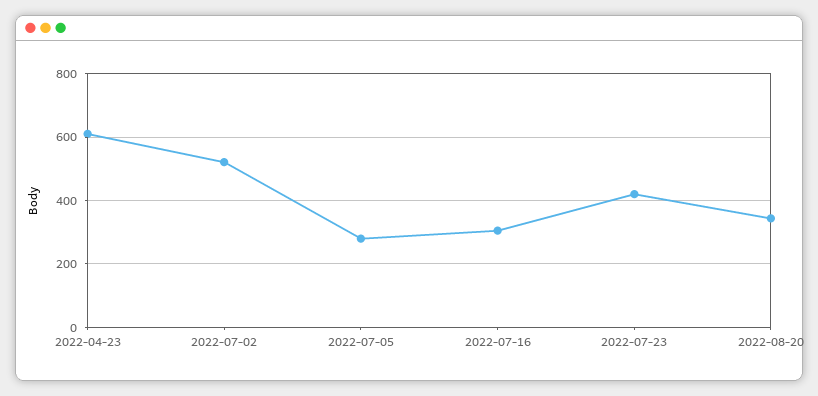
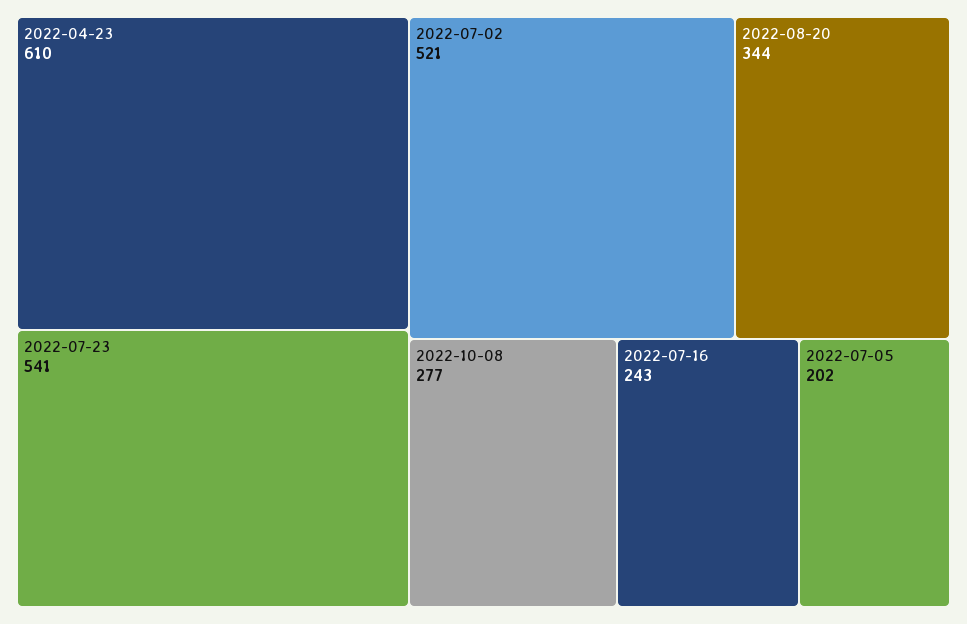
2022-07-05: 280 -> 202
2022-07-16: 300 -> 243
2022-07-23: 420 -> 541
2022-10-08: none -> 277

